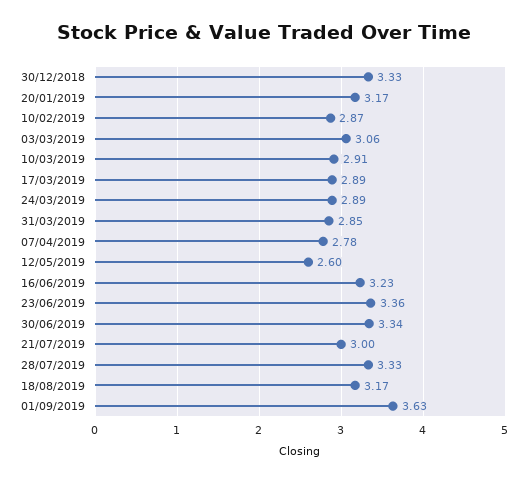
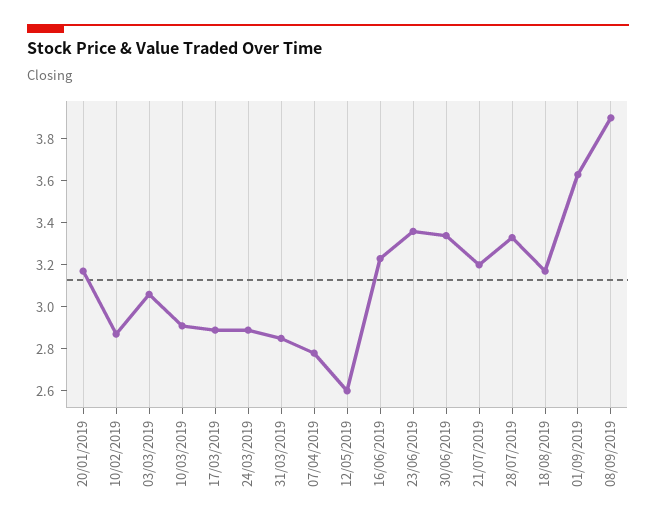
30/12/2018: 3.33 -> none
21/07/2019: 3 -> 3.2
08/09/2019: none -> 3.9

